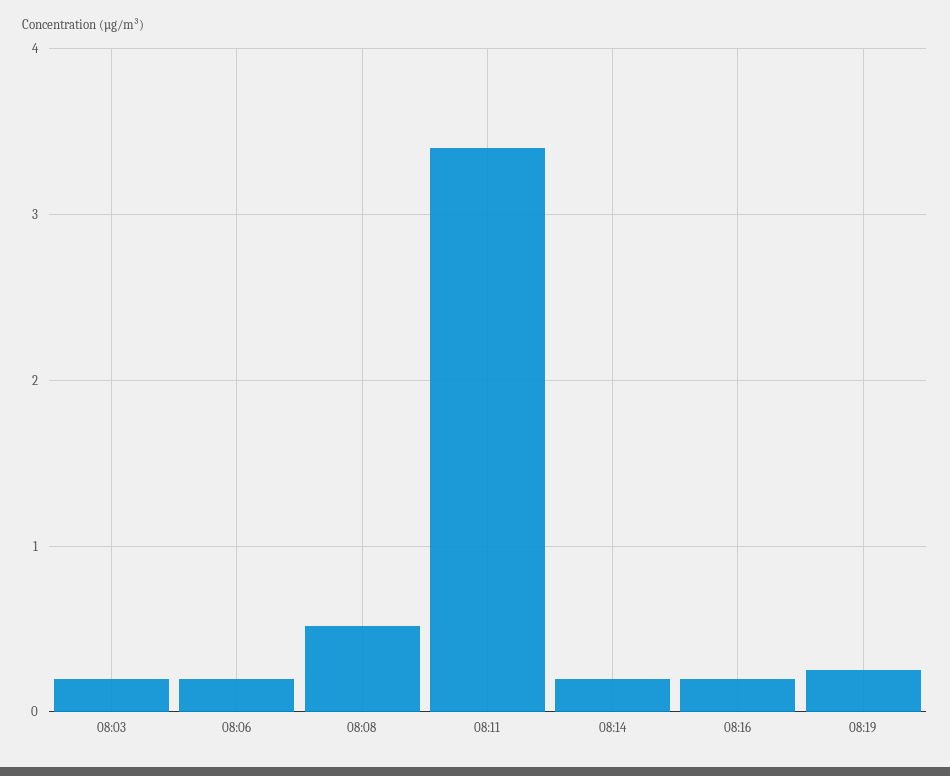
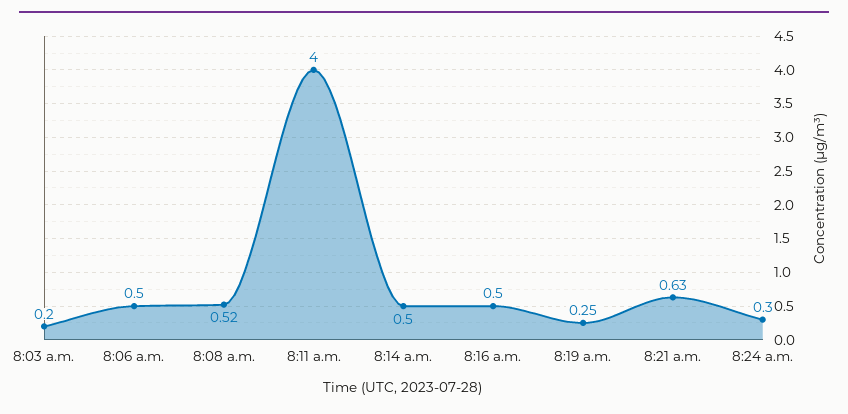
08:06: 0.2 -> 0.5
08:11: 3.4 -> 4
08:14: 0.2 -> 0.5
08:16: 0.2 -> 0.5
8:21 a.m.: none -> 0.63
8:24 a.m.: none -> 0.3

